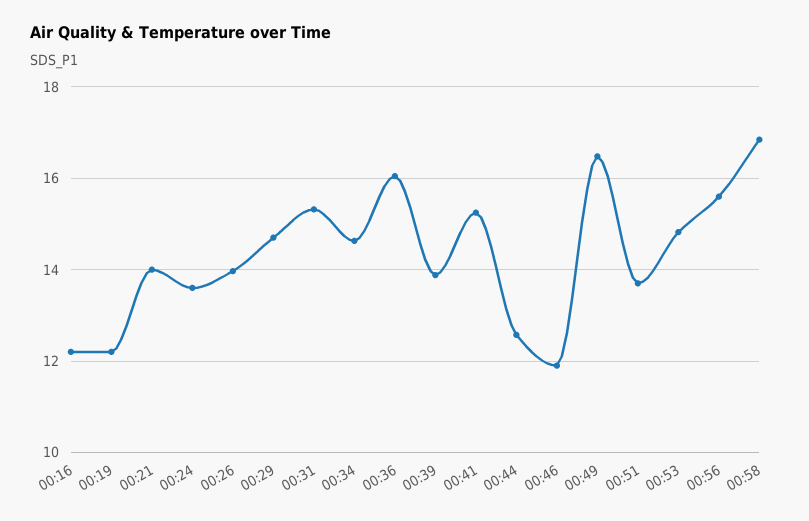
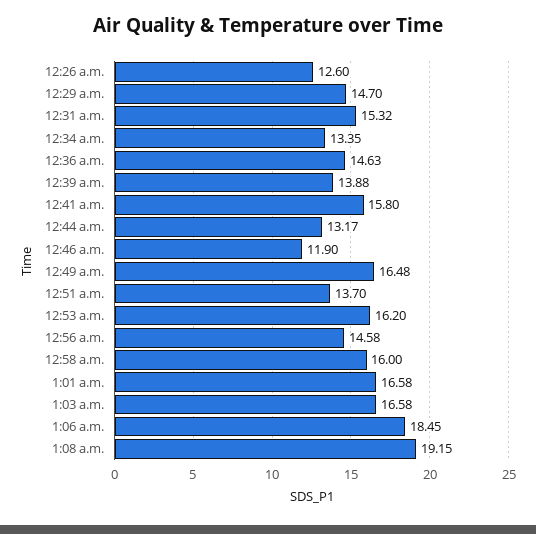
00:16: 12.2 -> none
00:19: 12.2 -> none
00:21: 14 -> none
00:24: 13.6 -> none
00:26: 14 -> 12.6
00:34: 14.6 -> 13.35
00:36: 16 -> 14.63
00:41: 15.2 -> 15.8
00:44: 12.6 -> 13.17
00:53: 14.8 -> 16.2
00:56: 15.6 -> 14.58
00:58: 16.8 -> 16
1:01 a.m.: none -> 16.58
1:03 a.m.: none -> 16.58
1:06 a.m.: none -> 18.45
1:08 a.m.: none -> 19.15

